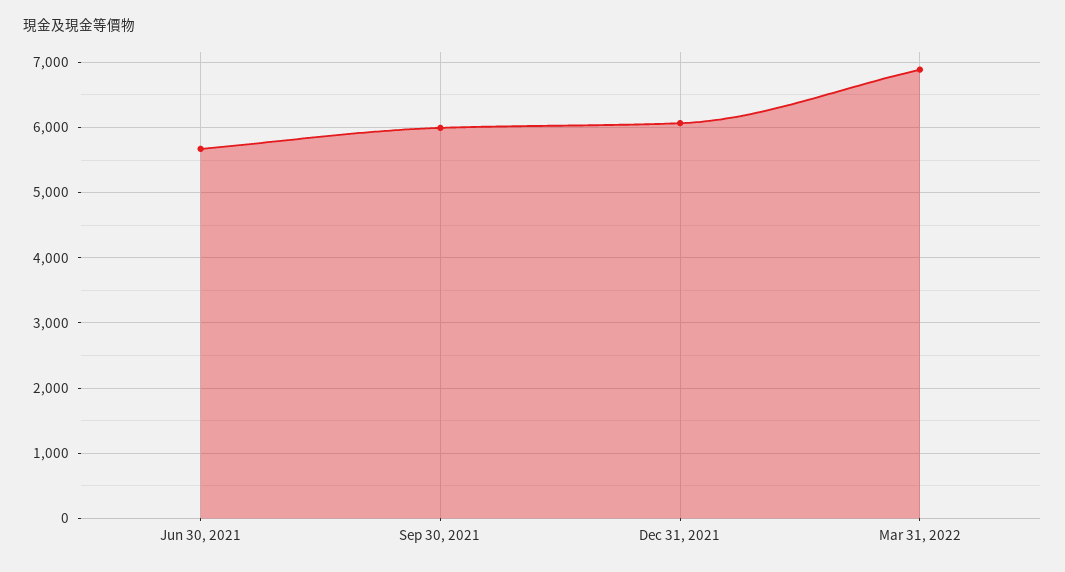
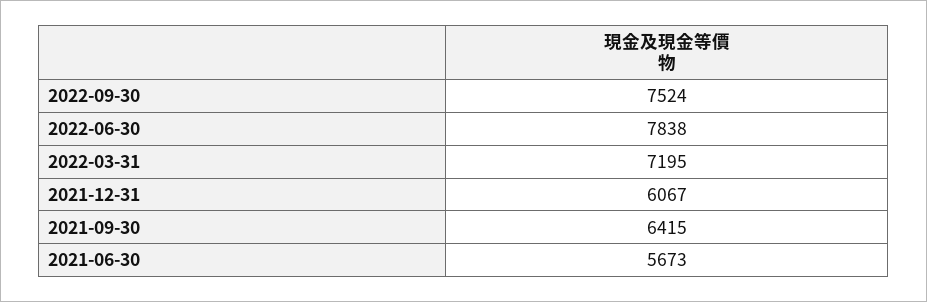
Sep 30, 2021: 6000 -> 6415
Mar 31, 2022: 6900 -> 7195
2022-09-30: none -> 7524
2022-06-30: none -> 7838

